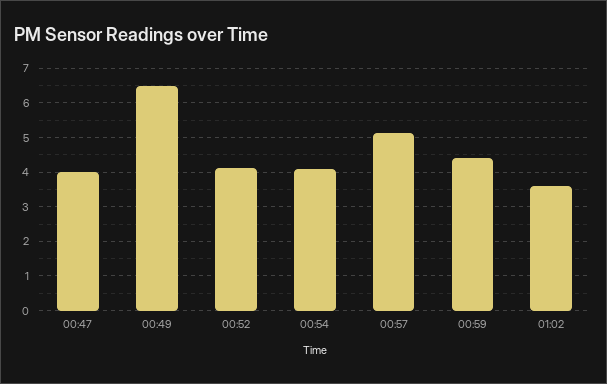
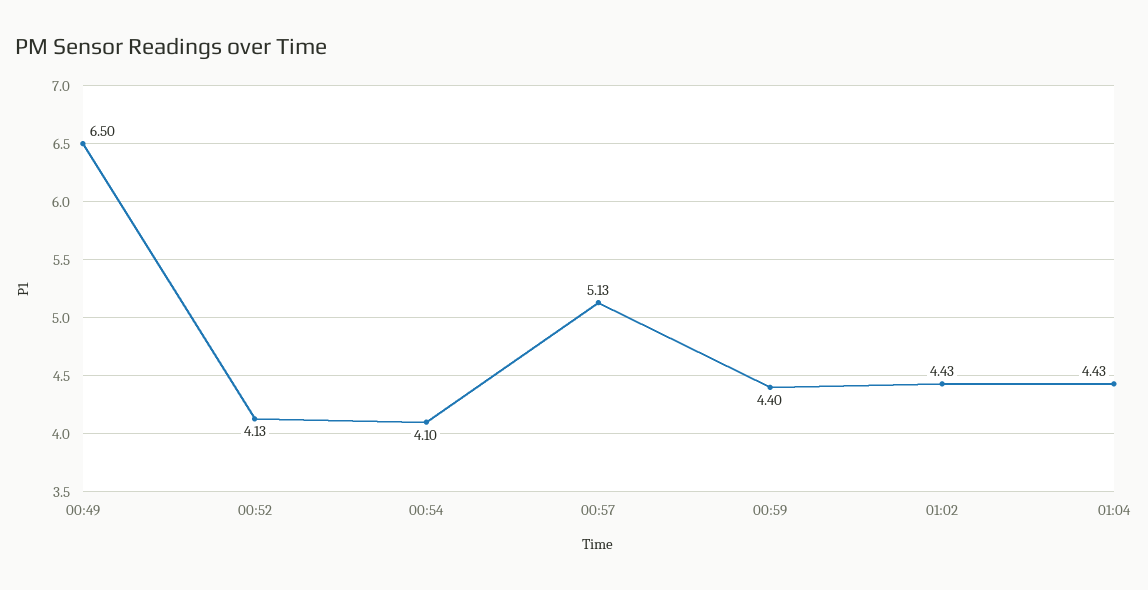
00:47: 4 -> none
01:02: 3.6 -> 4.43
01:04: none -> 4.43

